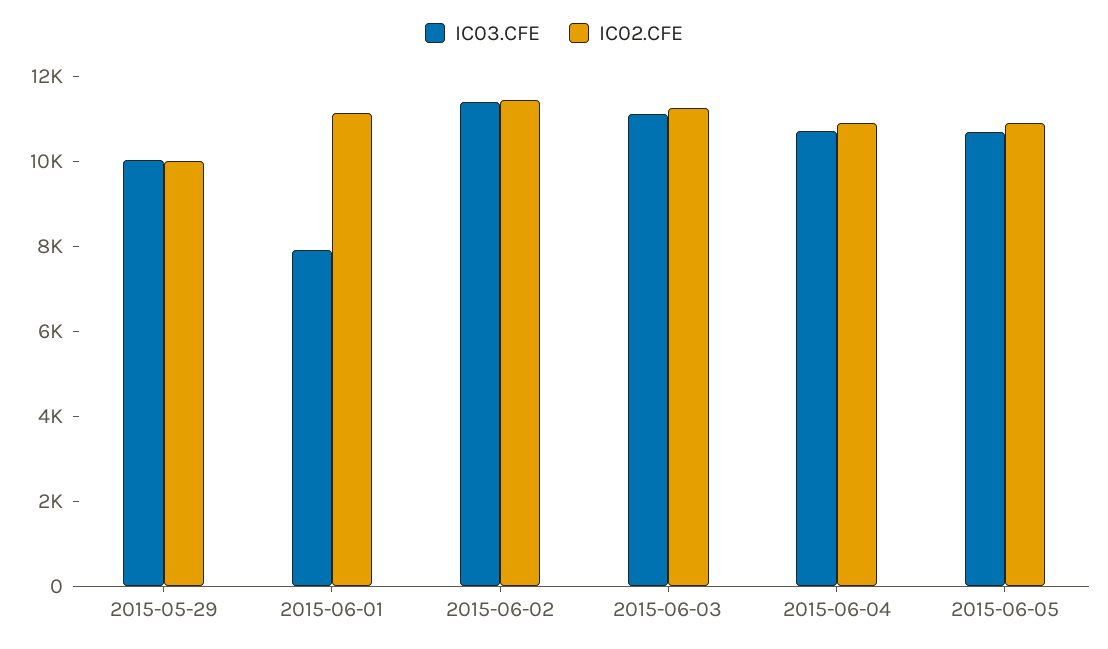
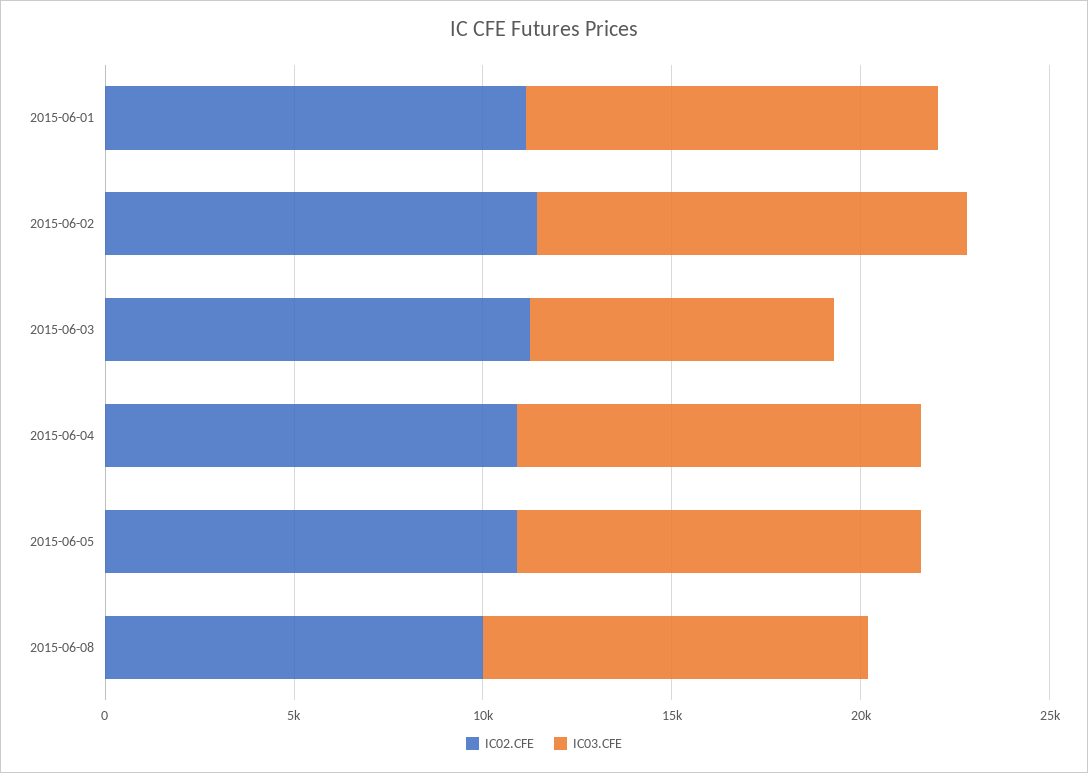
IC03.CFE, 2015-05-29: 10000 -> none
IC02.CFE, 2015-05-29: 10000 -> none
IC03.CFE, 2015-06-01: 8000 -> 11000
IC03.CFE, 2015-06-03: 11000 -> 8000
IC02.CFE, 2015-06-08: none -> 10000
IC03.CFE, 2015-06-08: none -> 10000

